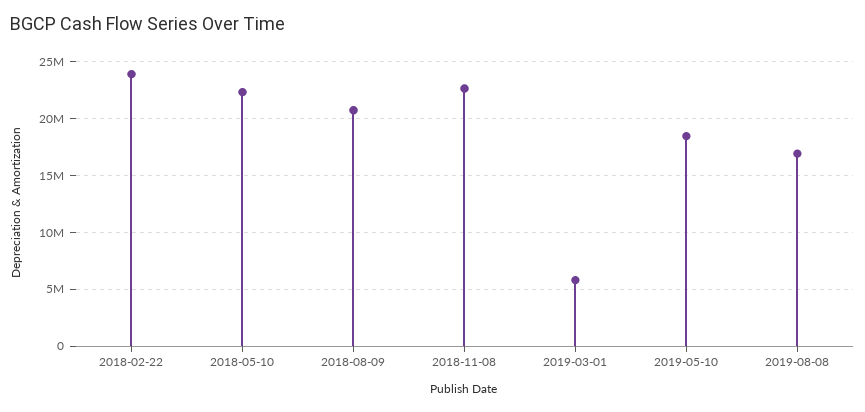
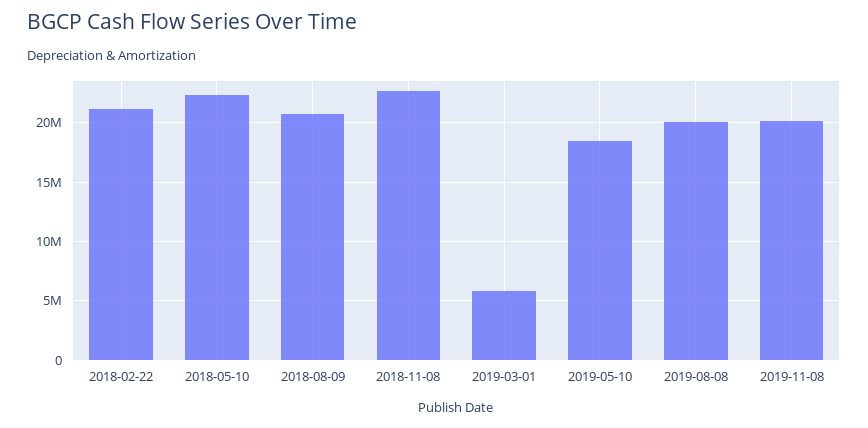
2018-02-22: 24000000 -> 21000000
2019-08-08: 17000000 -> 20000000
2019-11-08: none -> 20000000

